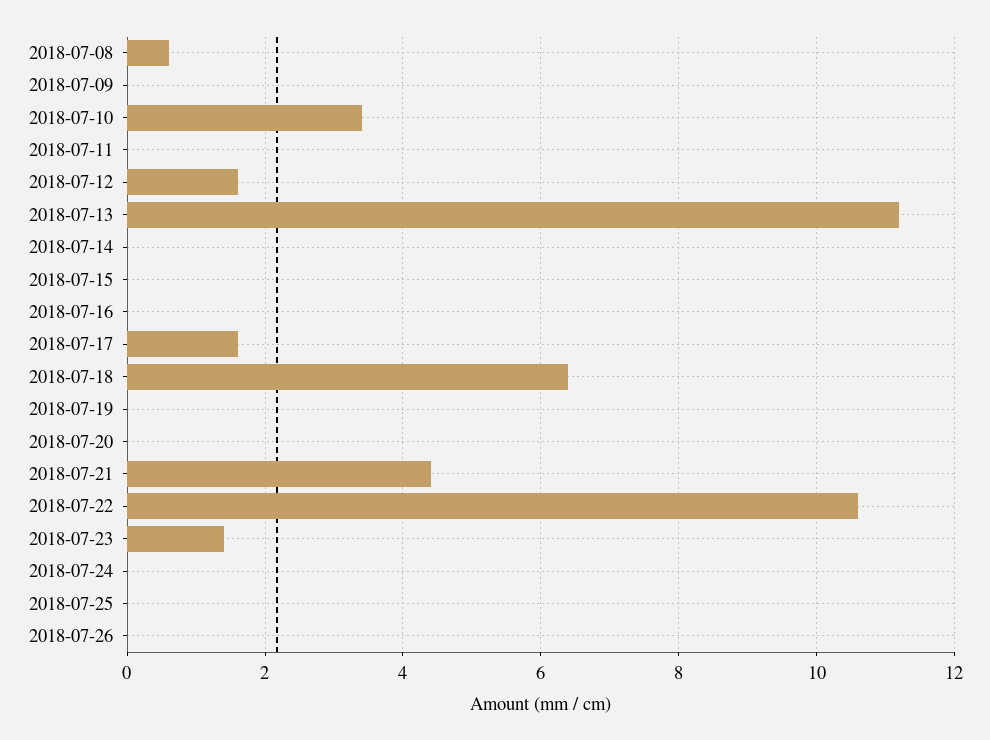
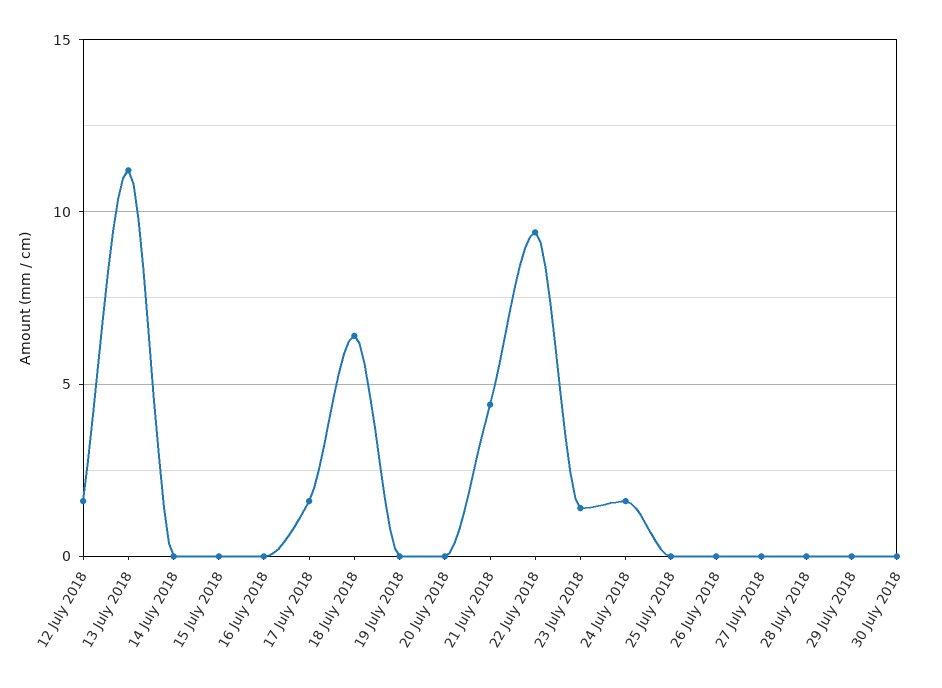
2018-07-08: 0.5 -> none
2018-07-09: 0 -> none
2018-07-10: 3.5 -> none
2018-07-11: 0 -> none
2018-07-22: 10.5 -> 9.5
2018-07-24: 0 -> 1.5
27 July 2018: none -> 0
28 July 2018: none -> 0
29 July 2018: none -> 0
30 July 2018: none -> 0

